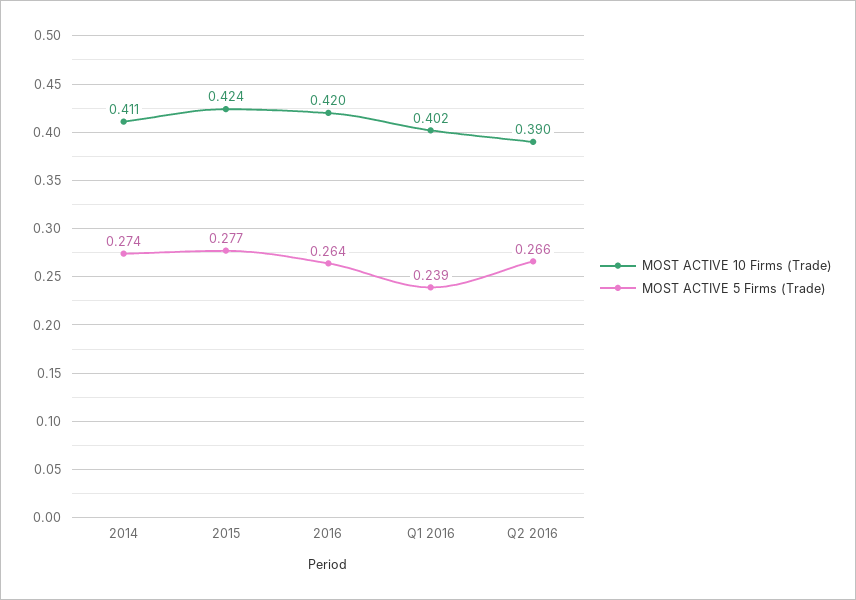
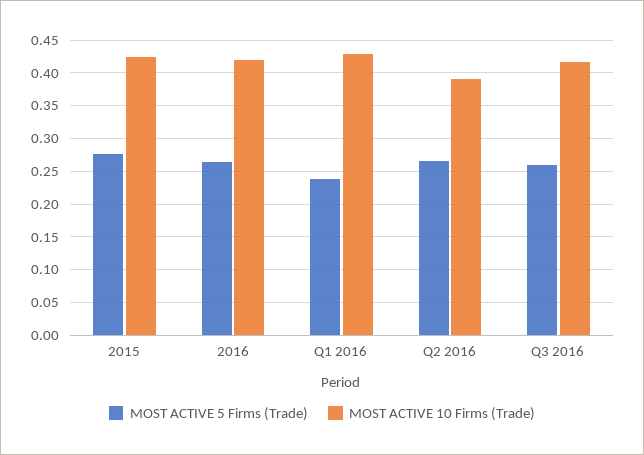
MOST ACTIVE 10 Firms (Trade), 2014: 0.411 -> none
MOST ACTIVE 5 Firms (Trade), 2014: 0.274 -> none
MOST ACTIVE 10 Firms (Trade), Q1 2016: 0.402 -> 0.43
MOST ACTIVE 5 Firms (Trade), Q3 2016: none -> 0.26
MOST ACTIVE 10 Firms (Trade), Q3 2016: none -> 0.42

